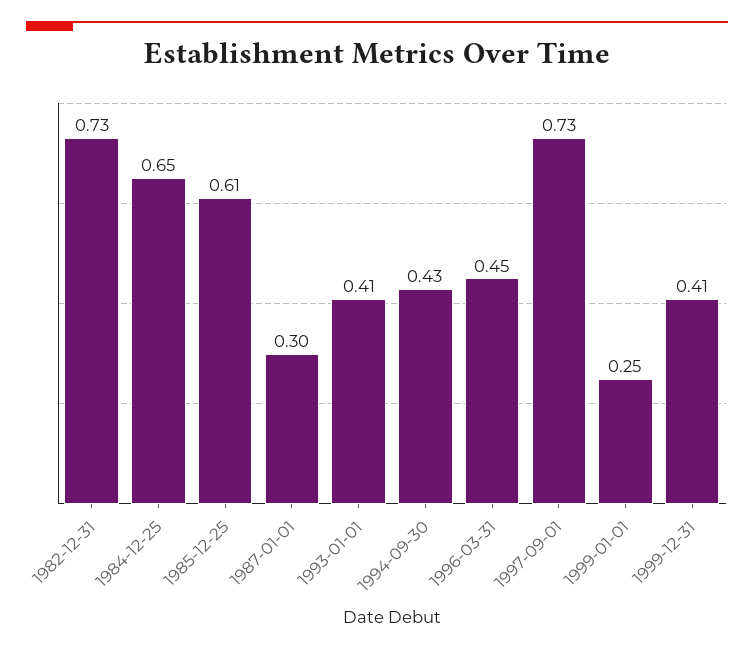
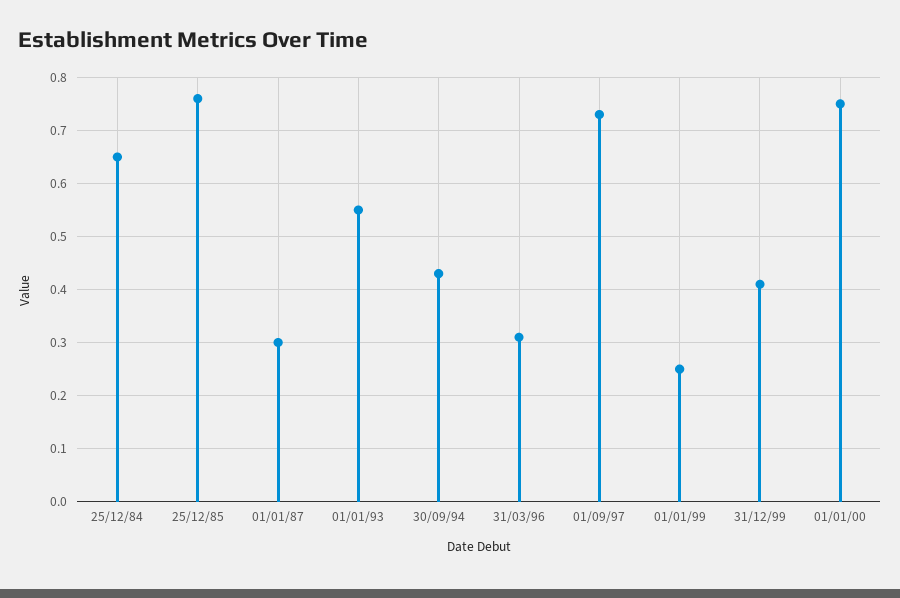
1982-12-31: 0.73 -> none
1985-12-25: 0.61 -> 0.75
1993-01-01: 0.41 -> 0.55
1996-03-31: 0.45 -> 0.3
01/01/00: none -> 0.75

